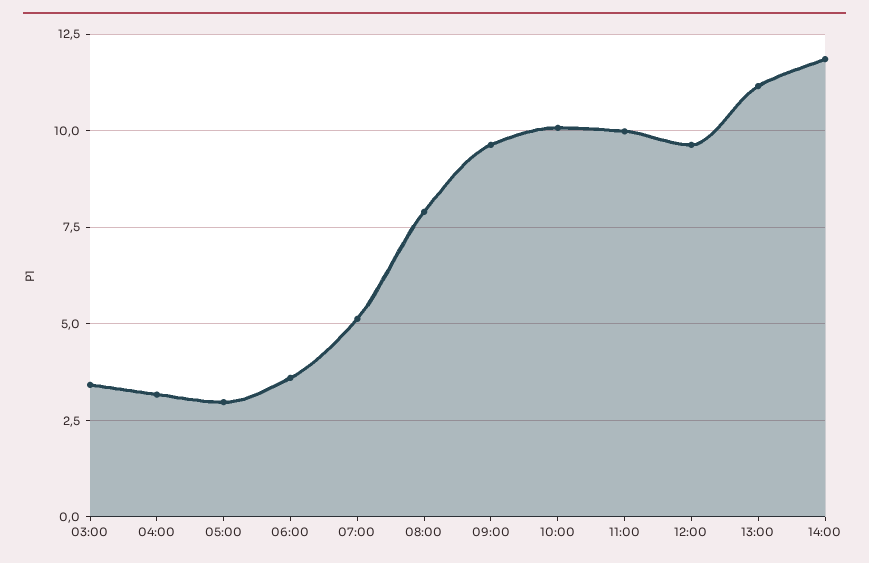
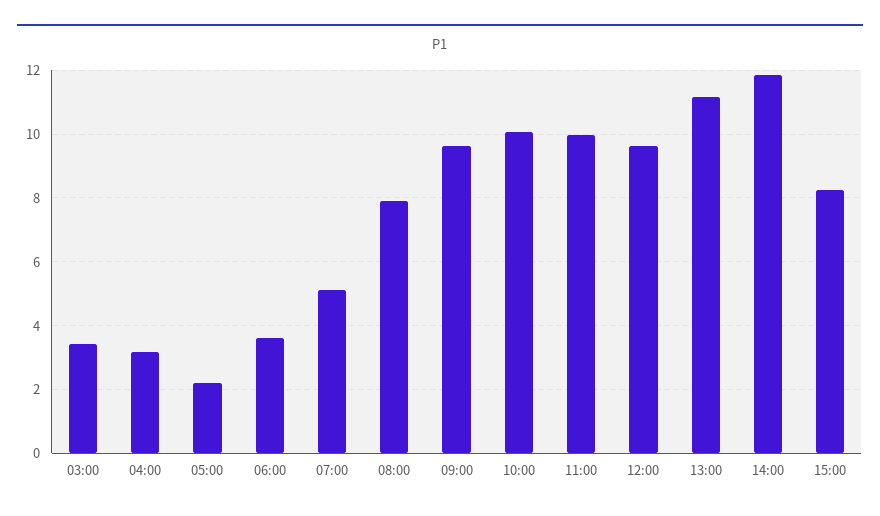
05:00: 3 -> 2.2
15:00: none -> 8.2

